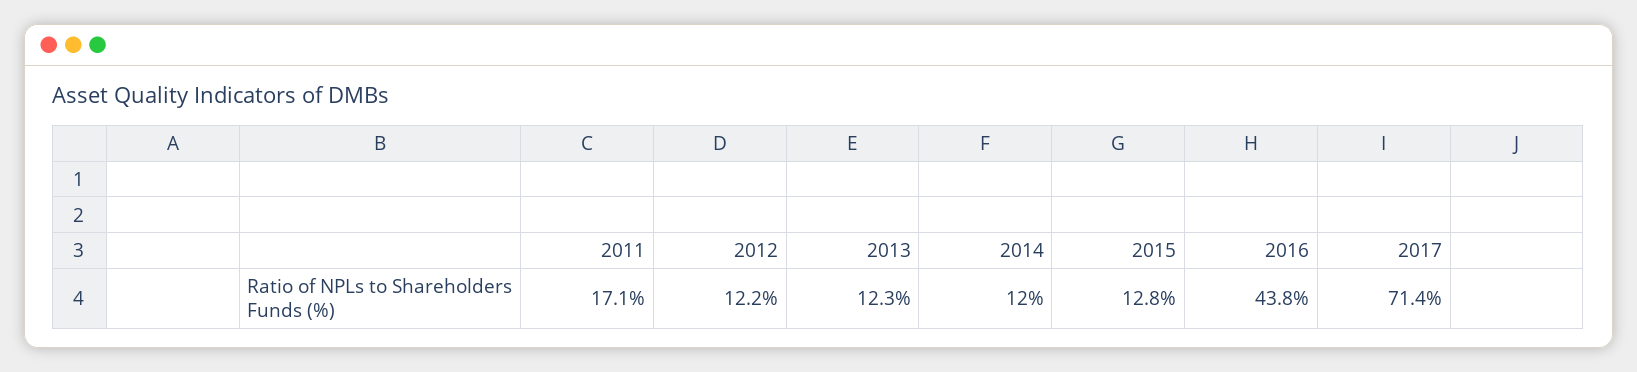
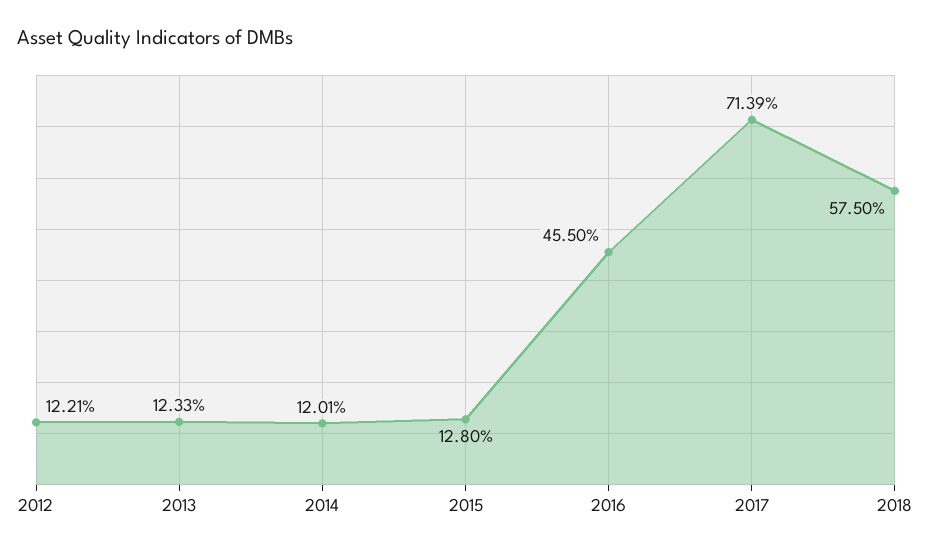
2011: 17.1 -> none
2016: 43.8 -> 45.5
2018: none -> 57.5

